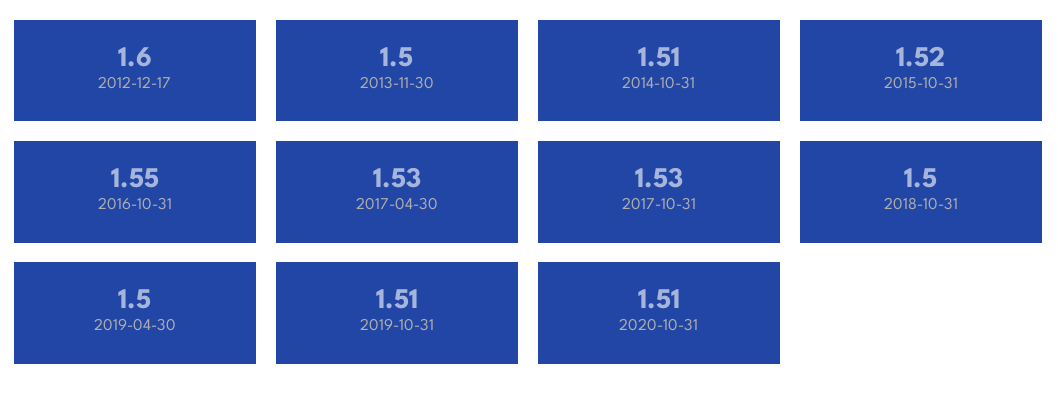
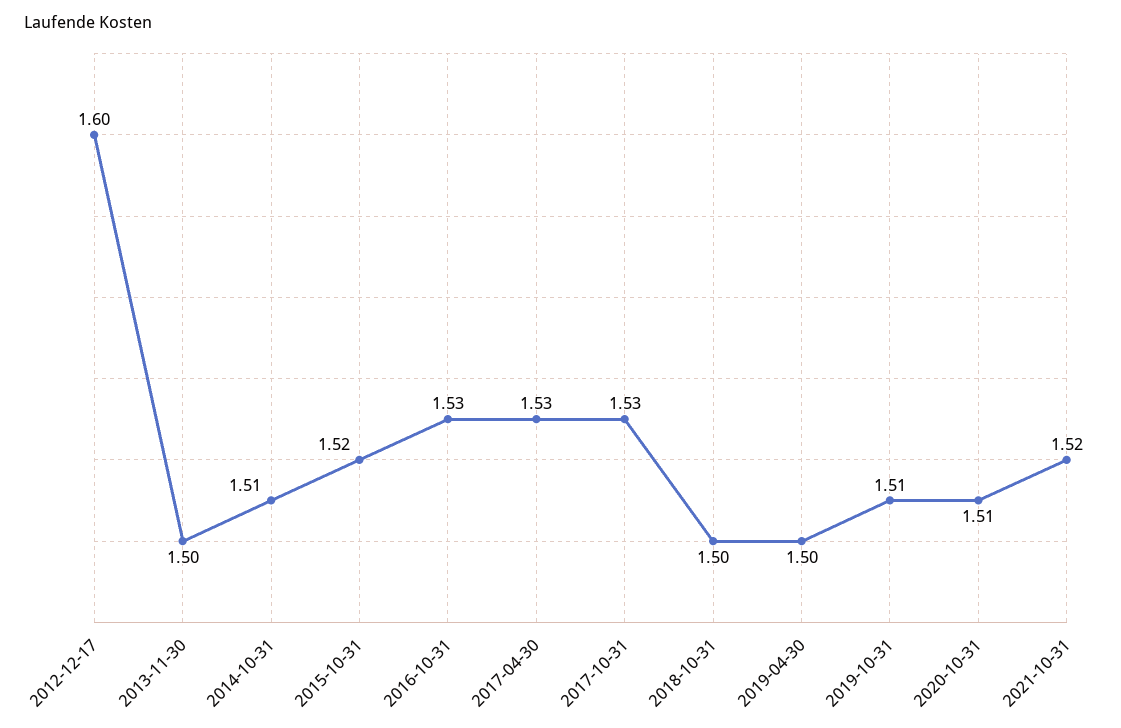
2016-10-31: 1.55 -> 1.53
2021-10-31: none -> 1.52

